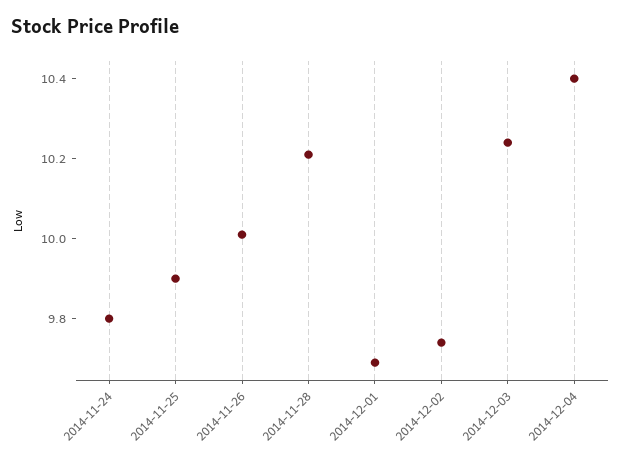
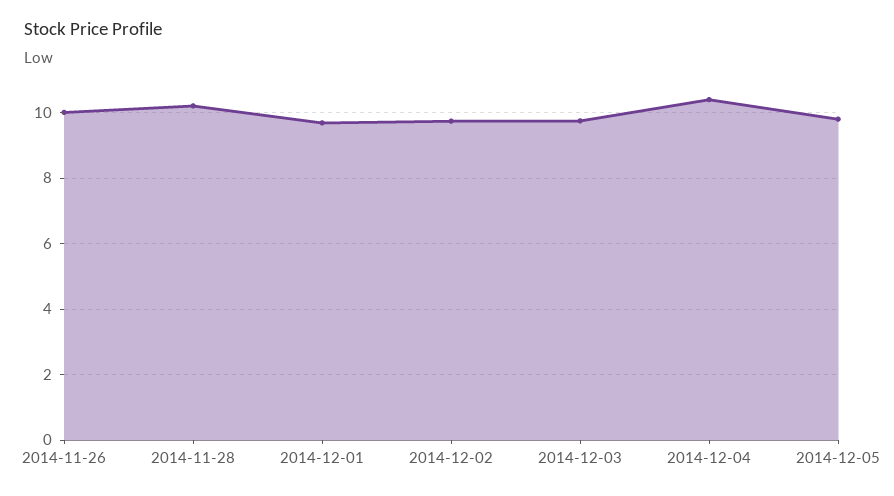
2014-11-24: 9.8 -> none
2014-11-25: 9.9 -> none
2014-12-03: 10.25 -> 9.8
2014-12-05: none -> 9.8

